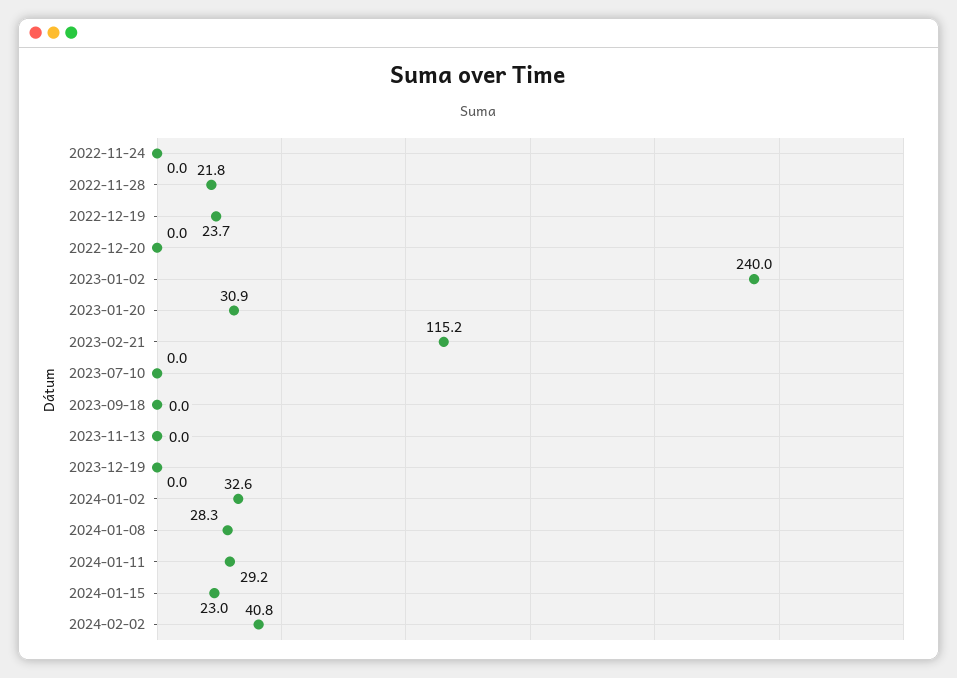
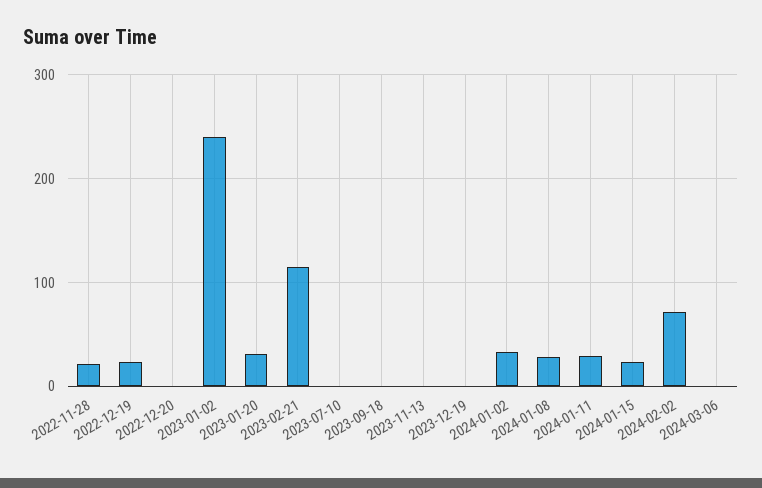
2022-11-24: 0 -> none
2024-02-02: 40.8 -> 70
2024-03-06: none -> 0

